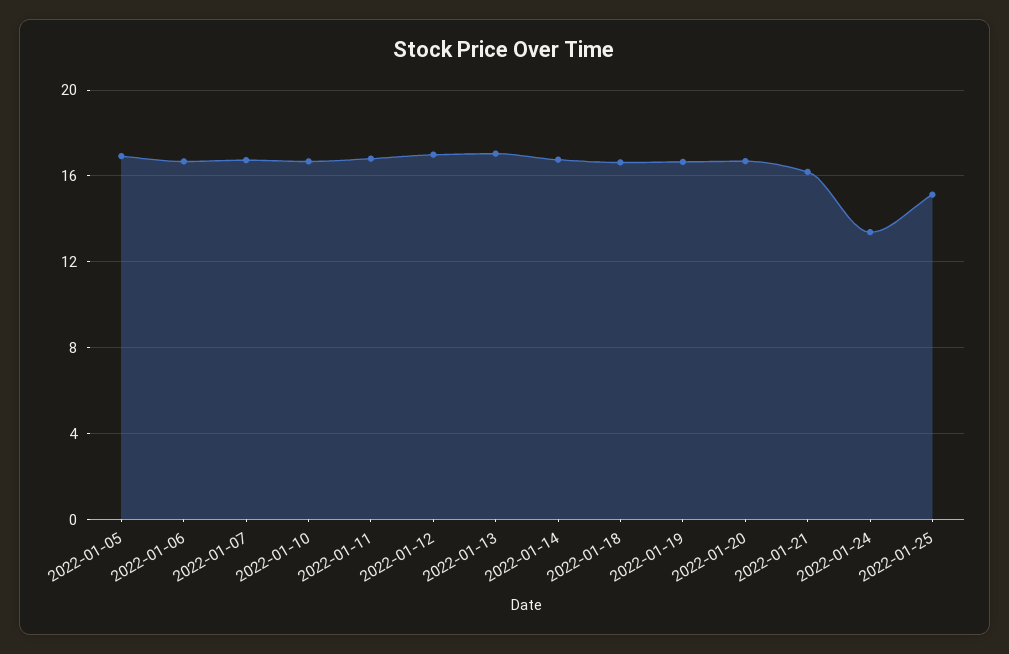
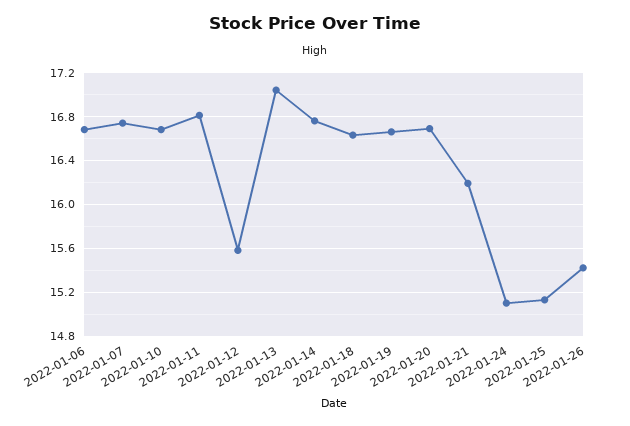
2022-01-05: 17 -> none
2022-01-12: 17 -> 15.6
2022-01-24: 13.5 -> 15.1
2022-01-26: none -> 15.4

